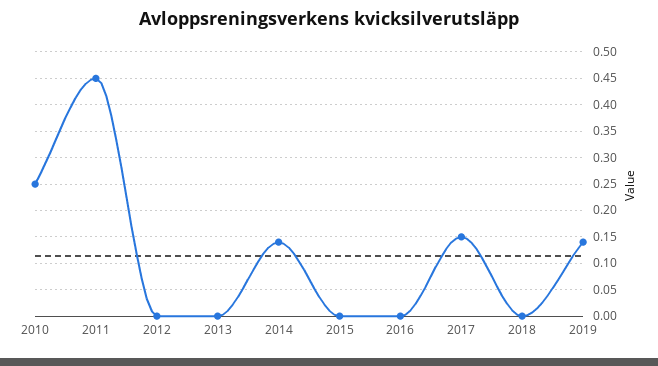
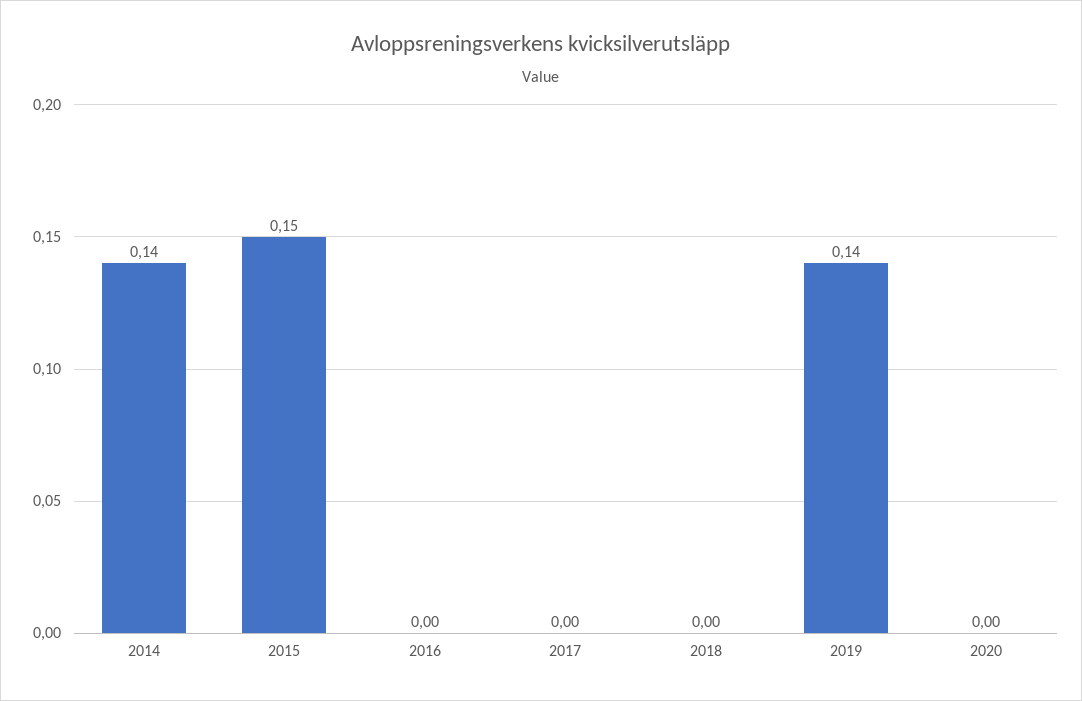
2010: 0.25 -> none
2011: 0.45 -> none
2012: 0 -> none
2013: 0 -> none
2015: 0 -> 0.15
2017: 0.15 -> 0
2020: none -> 0

